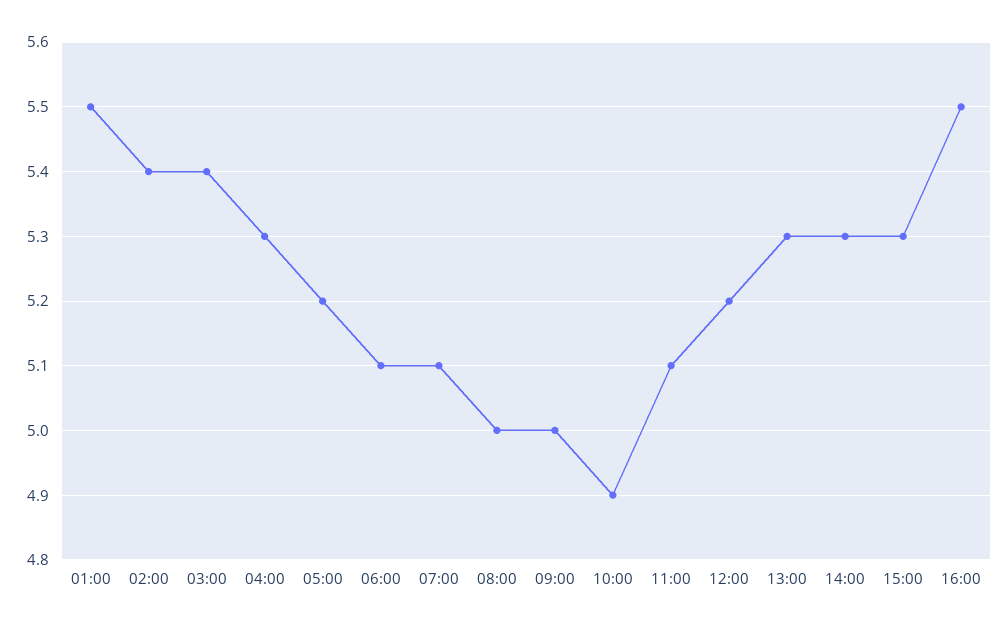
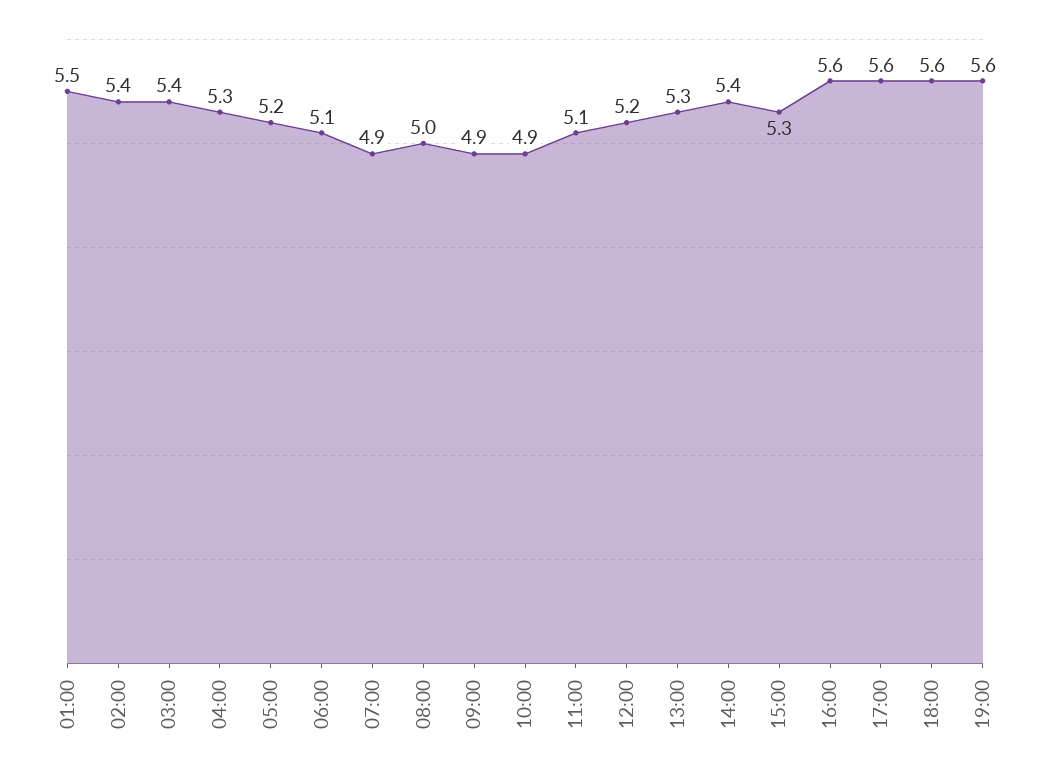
07:00: 5.1 -> 4.9
09:00: 5 -> 4.9
14:00: 5.3 -> 5.4
16:00: 5.5 -> 5.6
17:00: none -> 5.6
18:00: none -> 5.6
19:00: none -> 5.6

